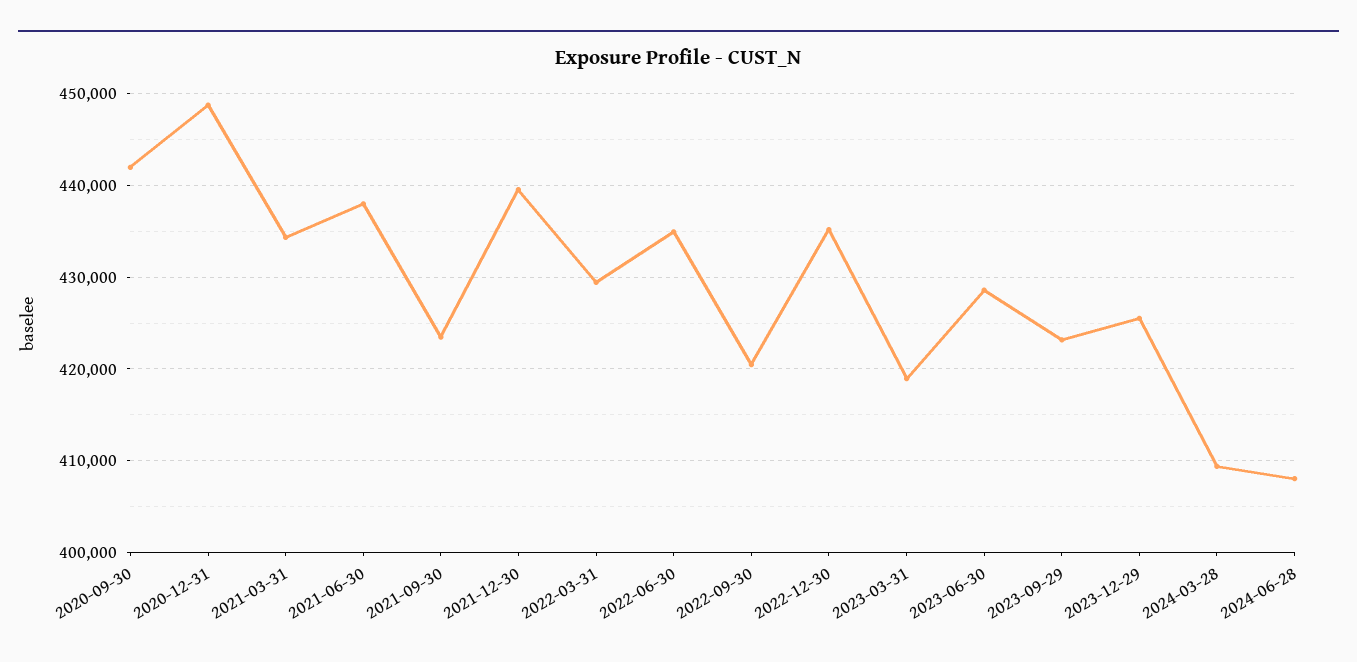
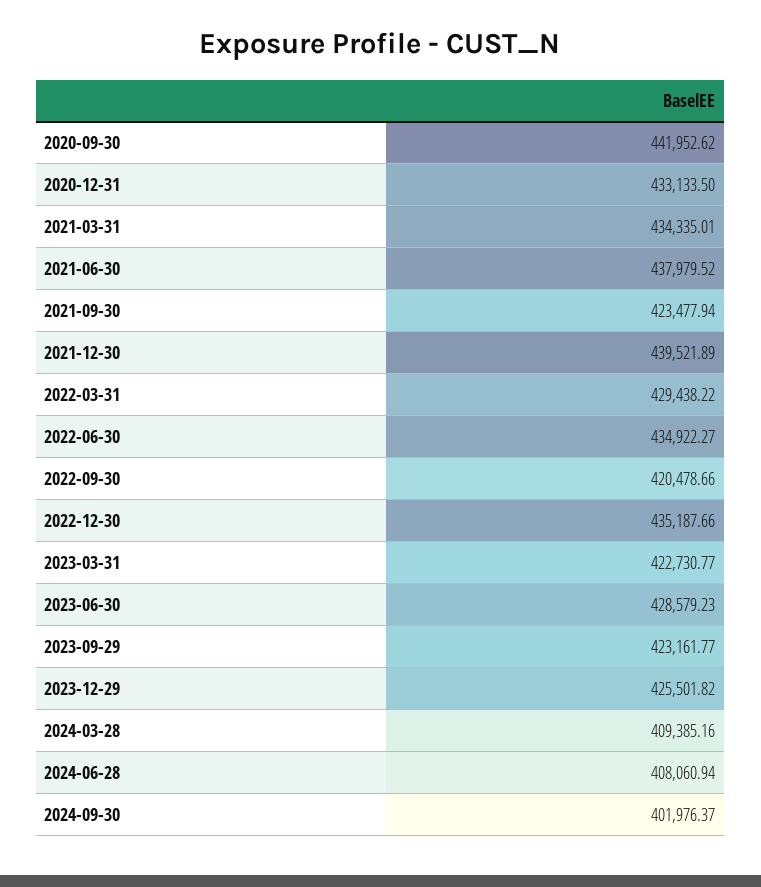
2020-12-31: 449000 -> 433133.5
2023-03-31: 419000 -> 422730.77
2024-09-30: none -> 401976.37

